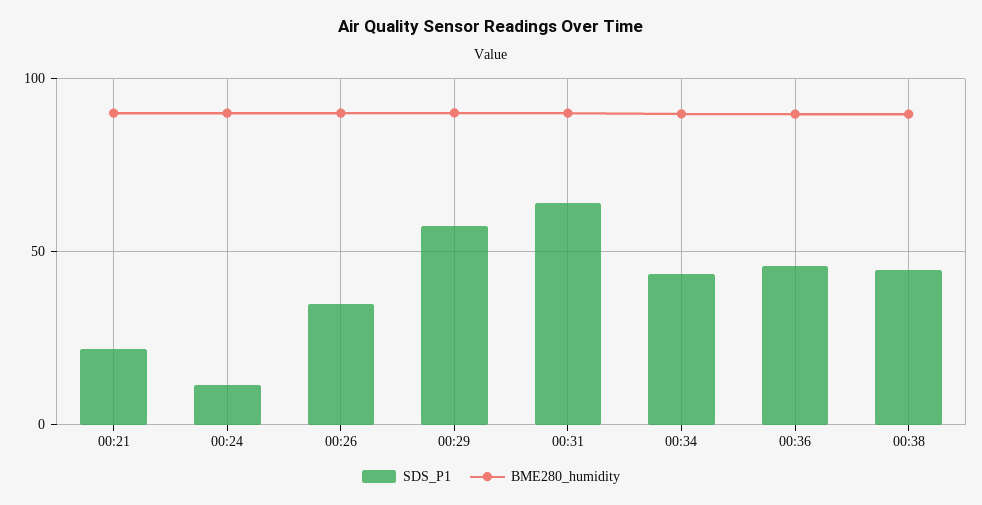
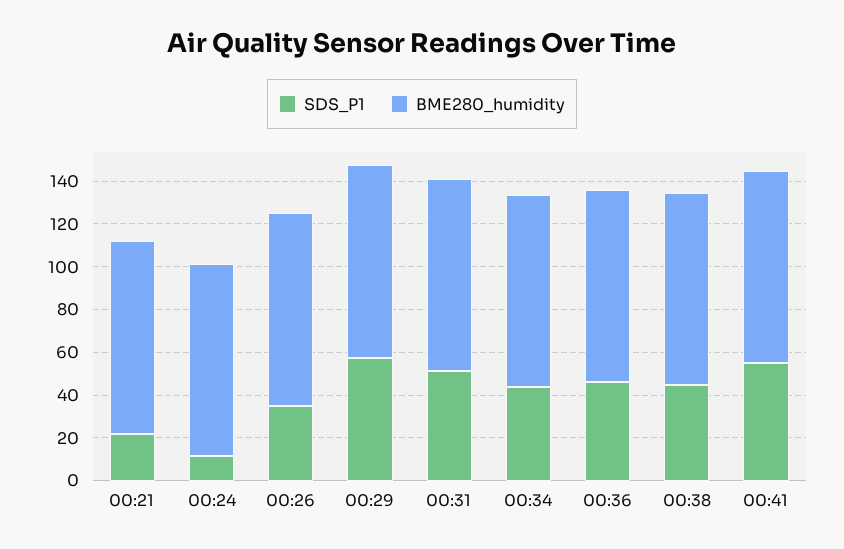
SDS_P1, 00:31: 65 -> 50
SDS_P1, 00:41: none -> 55
BME280_humidity, 00:41: none -> 90

